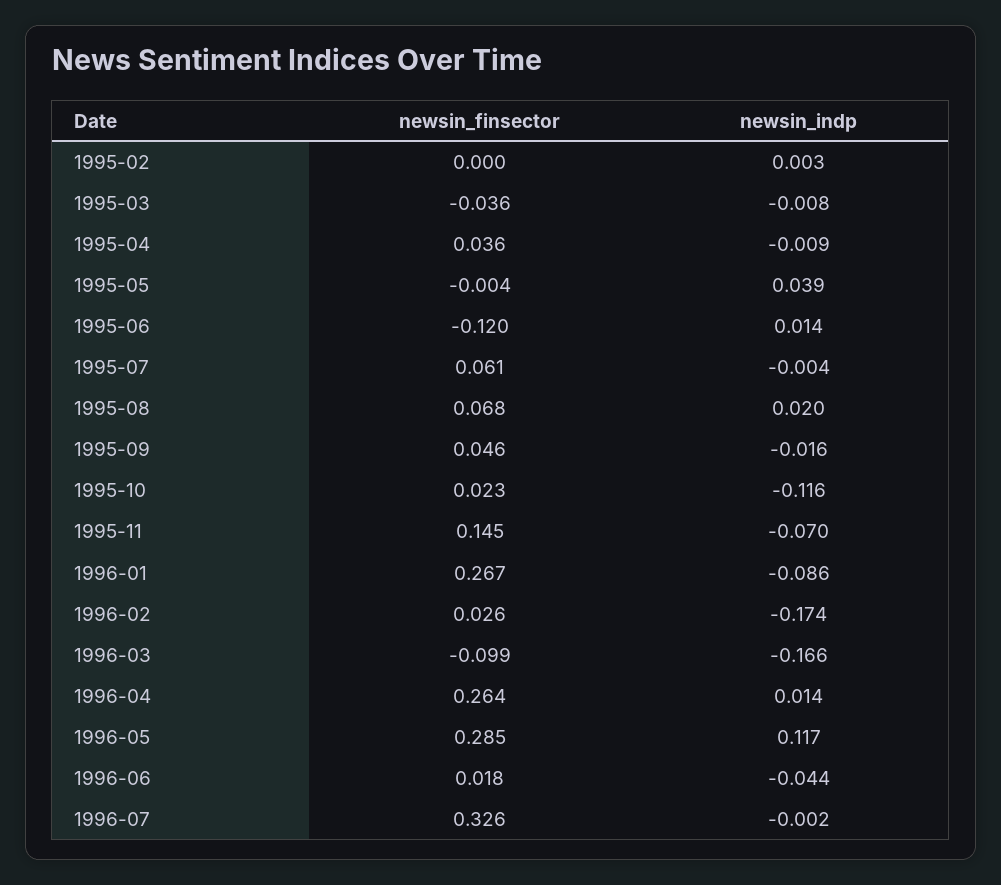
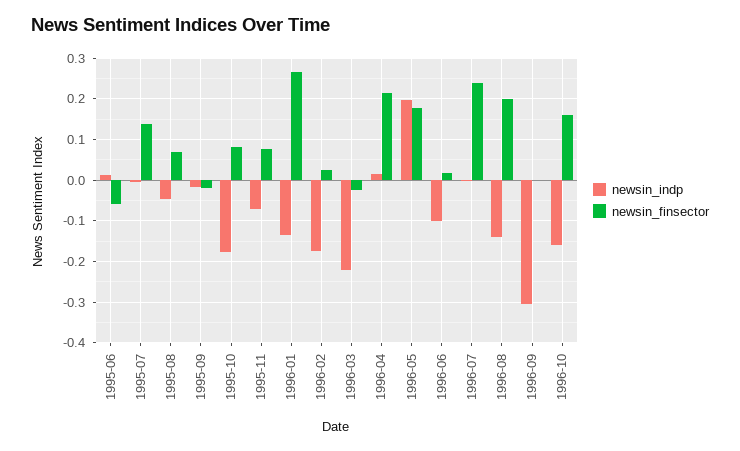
newsin_finsector, 1995-02: 0 -> none
newsin_indp, 1995-02: 0.003 -> none
newsin_finsector, 1995-03: -0.036 -> none
newsin_indp, 1995-03: -0.008 -> none
newsin_finsector, 1995-04: 0.036 -> none
newsin_indp, 1995-04: -0.009 -> none
newsin_finsector, 1995-05: -0.004 -> none
newsin_indp, 1995-05: 0.039 -> none
newsin_finsector, 1995-06: -0.12 -> -0.06
newsin_finsector, 1995-07: 0.061 -> 0.14
newsin_indp, 1995-08: 0.02 -> -0.04
newsin_finsector, 1995-09: 0.046 -> -0.02
newsin_finsector, 1995-10: 0.023 -> 0.08
newsin_indp, 1995-10: -0.116 -> -0.18
newsin_finsector, 1995-11: 0.145 -> 0.08
newsin_indp, 1996-01: -0.086 -> -0.14
newsin_finsector, 1996-03: -0.099 -> -0.02
newsin_indp, 1996-03: -0.166 -> -0.22
newsin_finsector, 1996-04: 0.264 -> 0.22
newsin_finsector, 1996-05: 0.285 -> 0.18
newsin_indp, 1996-05: 0.117 -> 0.2
newsin_indp, 1996-06: -0.044 -> -0.1
newsin_finsector, 1996-07: 0.326 -> 0.24
newsin_indp, 1996-08: none -> -0.14
newsin_finsector, 1996-08: none -> 0.2
newsin_indp, 1996-09: none -> -0.3
newsin_finsector, 1996-09: none -> 0
newsin_indp, 1996-10: none -> -0.16
newsin_finsector, 1996-10: none -> 0.16

